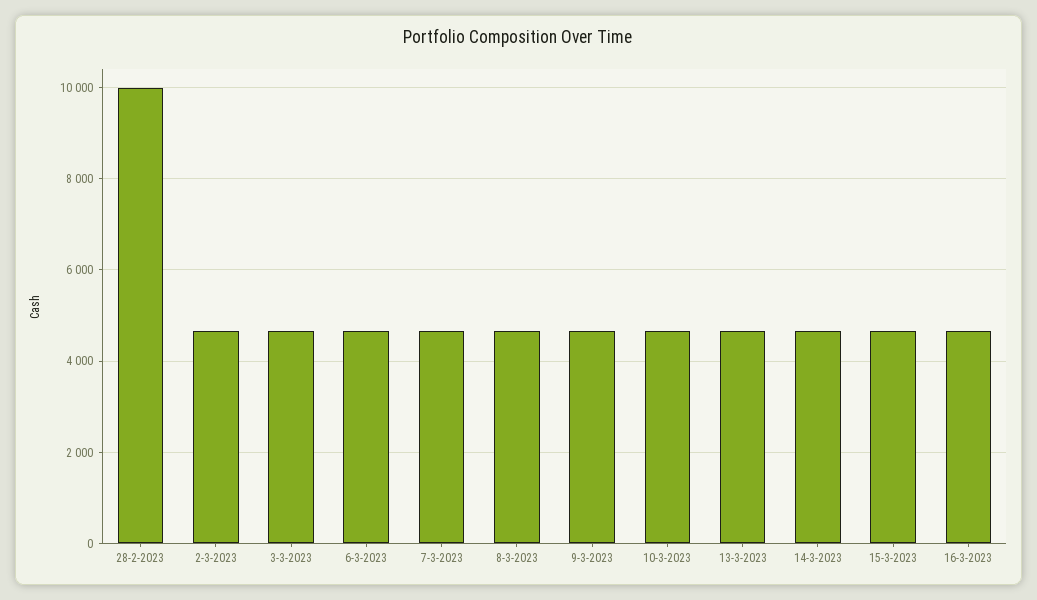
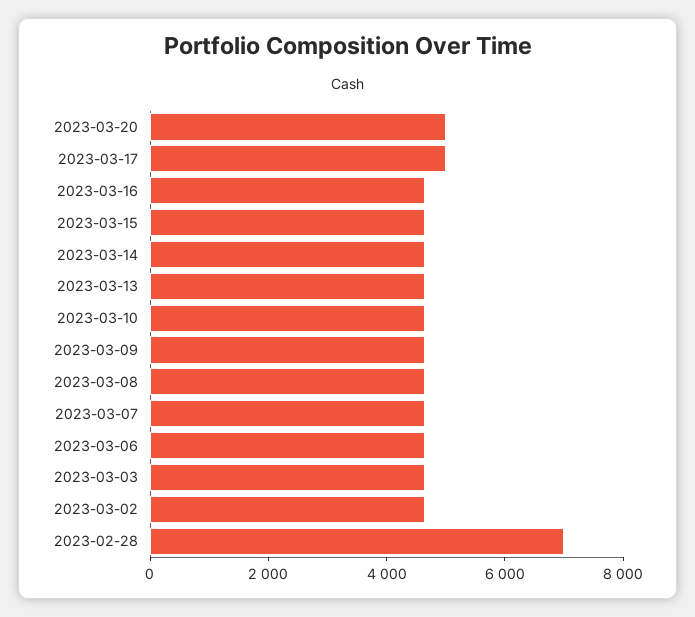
28-2-2023: 10000 -> 7000
2023-03-20: none -> 5000
2023-03-17: none -> 5000

